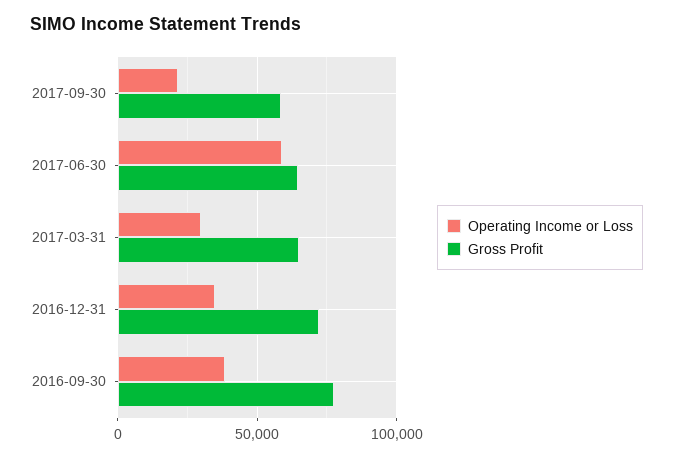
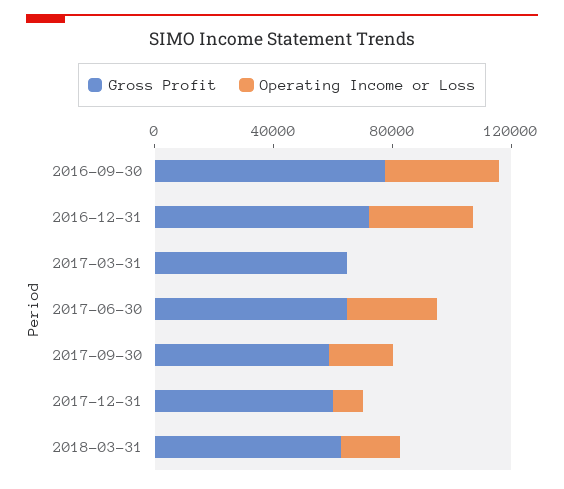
Operating Income or Loss, 2017-06-30: 60000 -> 30000
Operating Income or Loss, 2017-03-31: 30000 -> 0
Gross Profit, 2017-12-31: none -> 60000
Operating Income or Loss, 2017-12-31: none -> 10000
Gross Profit, 2018-03-31: none -> 60000
Operating Income or Loss, 2018-03-31: none -> 20000

